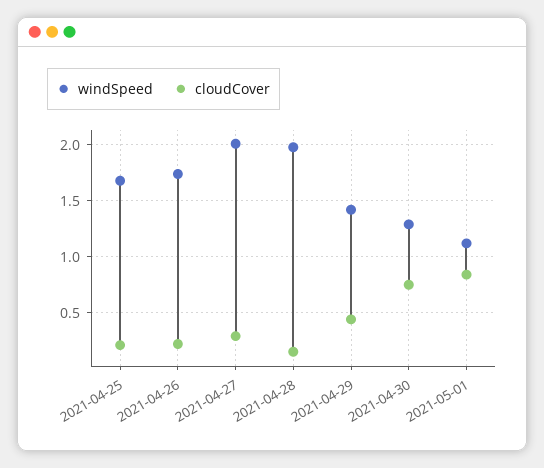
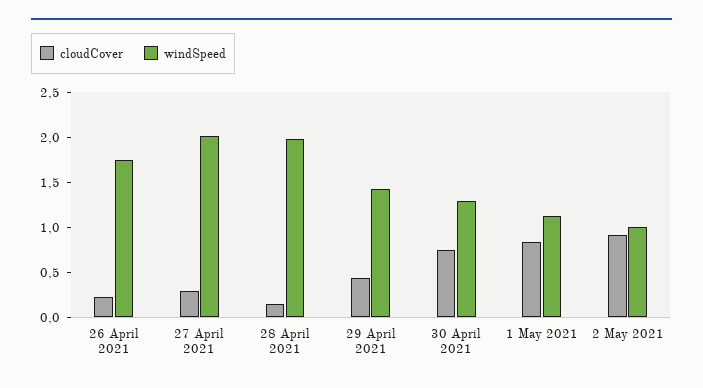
windSpeed, 2021-04-25: 1.7 -> none
cloudCover, 2021-04-25: 0.2 -> none
cloudCover, 2 May 2021: none -> 0.9
windSpeed, 2 May 2021: none -> 1

